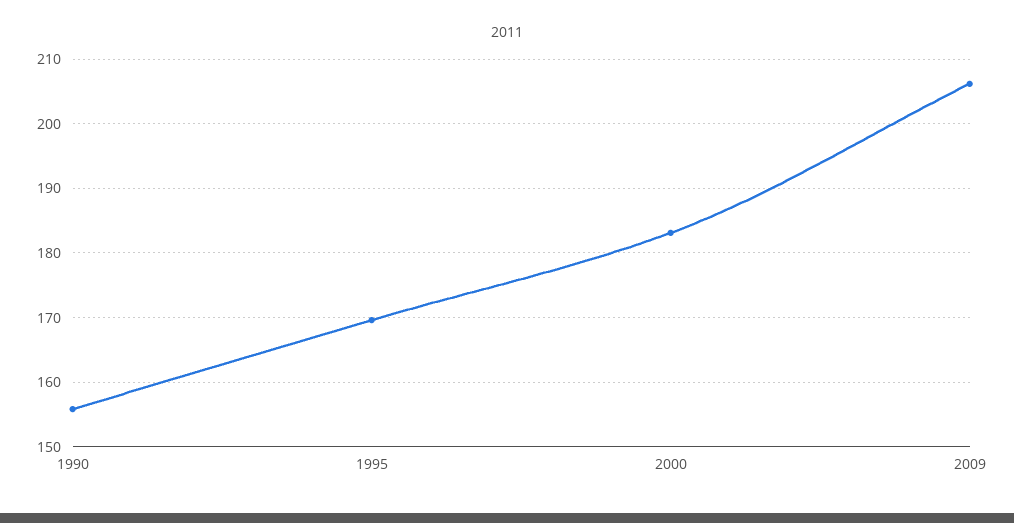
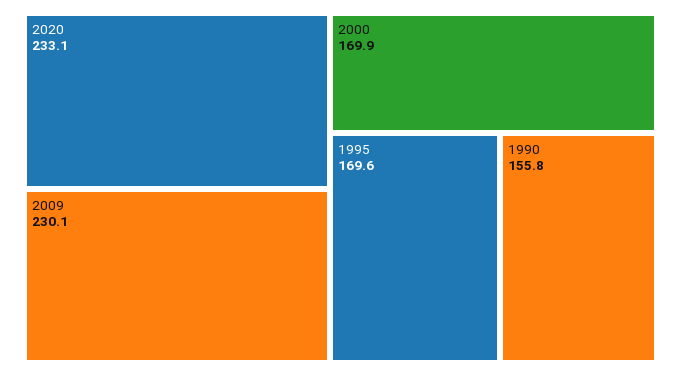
2000: 183 -> 169.9
2009: 206 -> 230.1
2020: none -> 233.1

